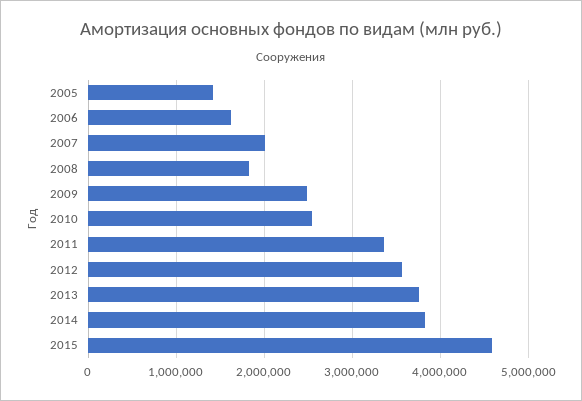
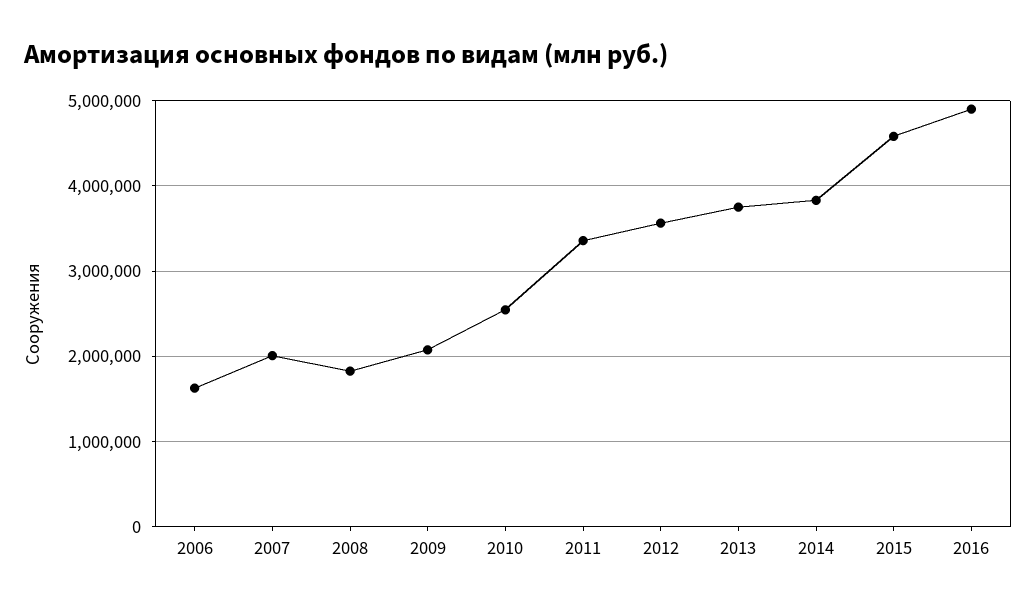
2005: 1400000 -> none
2009: 2500000 -> 2100000
2016: none -> 4900000

